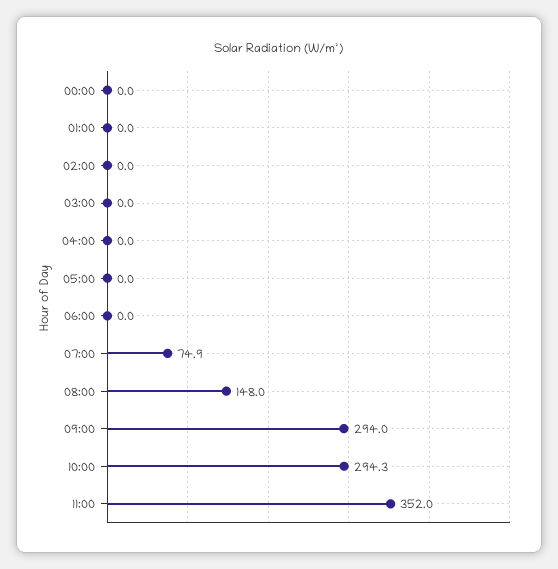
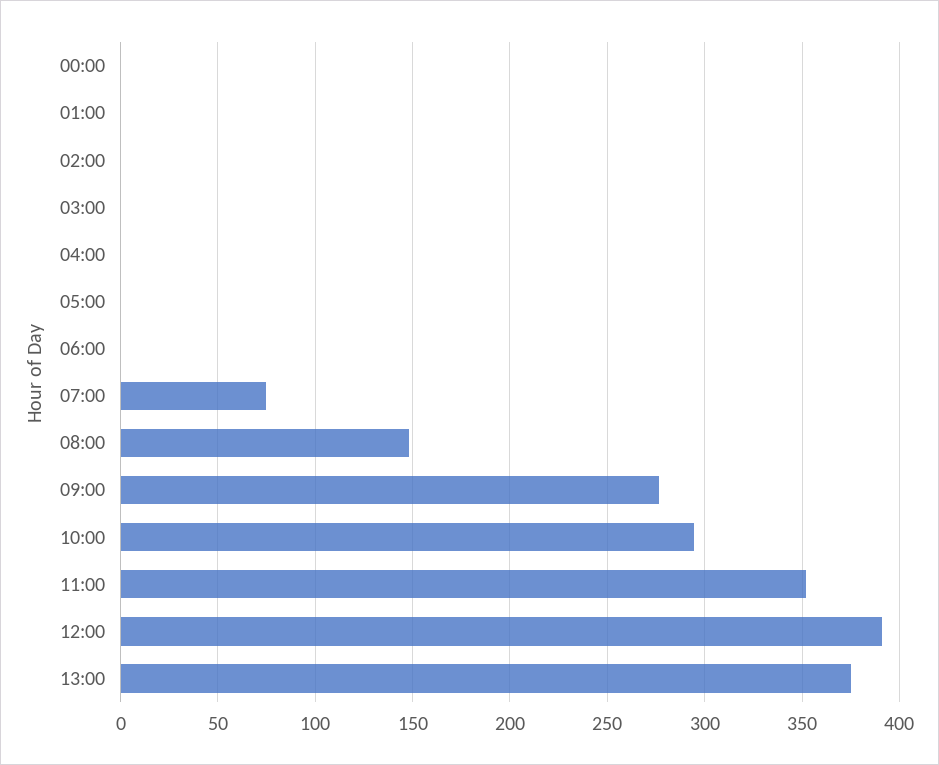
09:00: 294 -> 275
12:00: none -> 390
13:00: none -> 375

